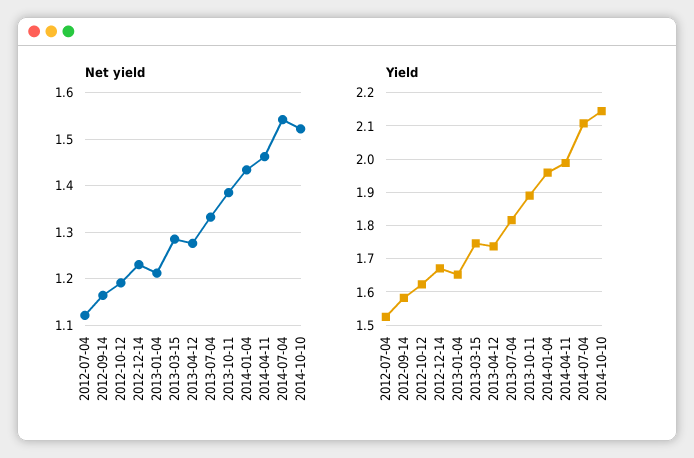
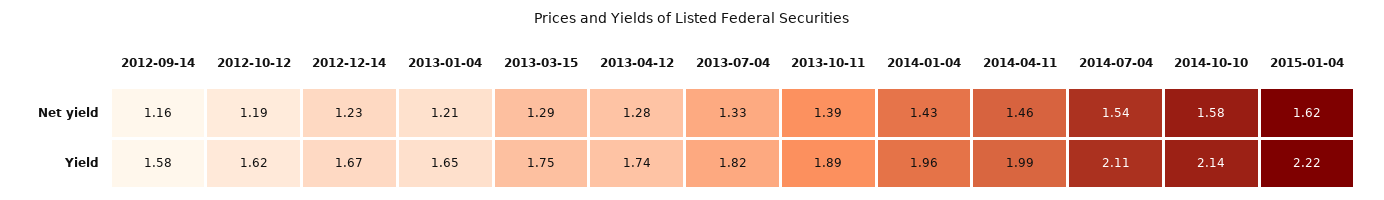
Net yield, 2012-07-04: 1.12 -> none
Net yield, 2014-10-10: 1.52 -> 1.58
Yield, 2012-07-04: 1.52 -> none
Net yield, 2015-01-04: none -> 1.62
Yield, 2015-01-04: none -> 2.22

